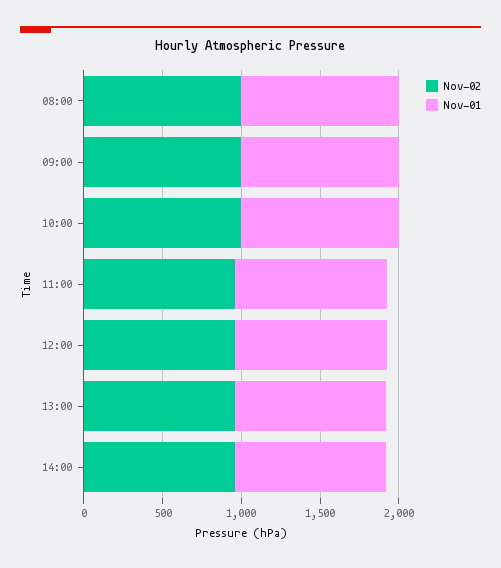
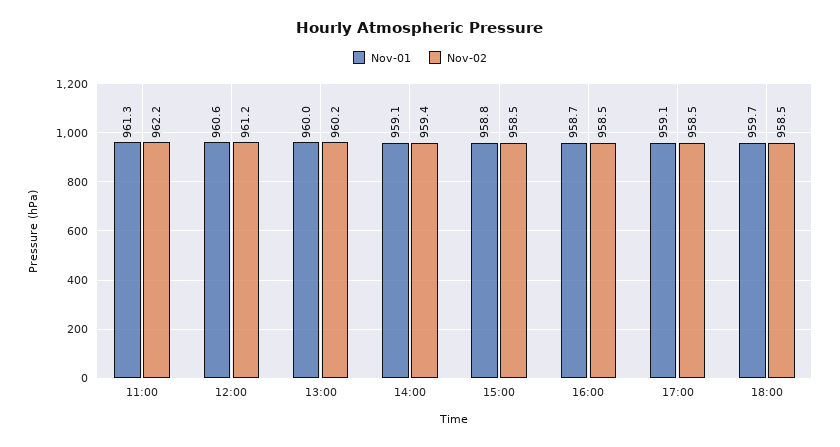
Nov-02, 08:00: 1000 -> none
Nov-01, 08:00: 1000 -> none
Nov-02, 09:00: 1000 -> none
Nov-01, 09:00: 1000 -> none
Nov-02, 10:00: 1000 -> none
Nov-01, 10:00: 1000 -> none
Nov-01, 15:00: none -> 958.8
Nov-02, 15:00: none -> 958.5
Nov-01, 16:00: none -> 958.7
Nov-02, 16:00: none -> 958.5
Nov-01, 17:00: none -> 959.1
Nov-02, 17:00: none -> 958.5
Nov-01, 18:00: none -> 959.7
Nov-02, 18:00: none -> 958.5

